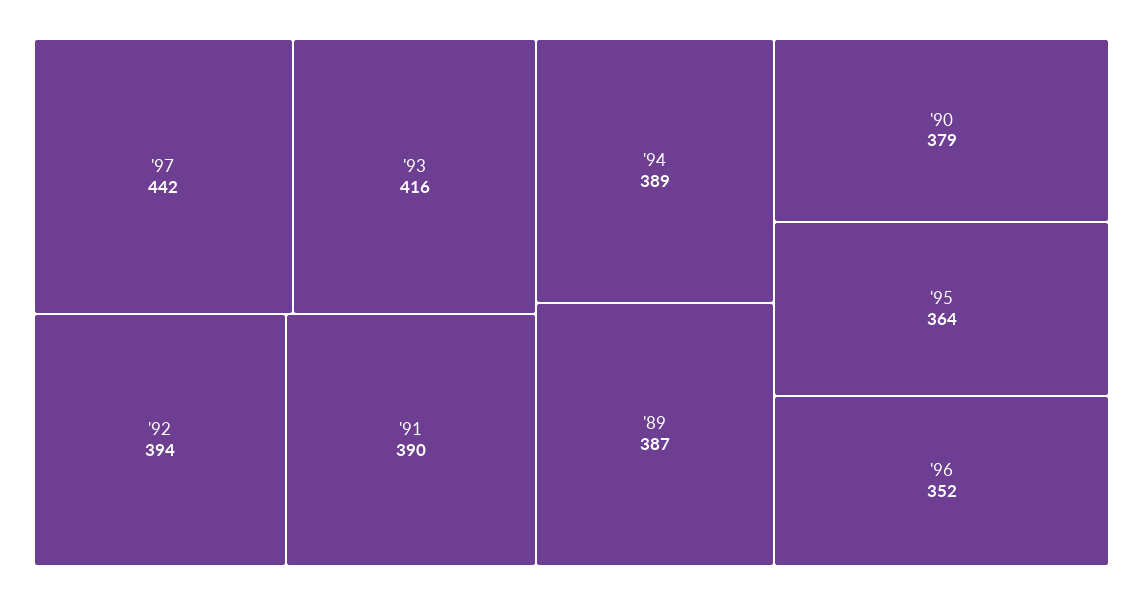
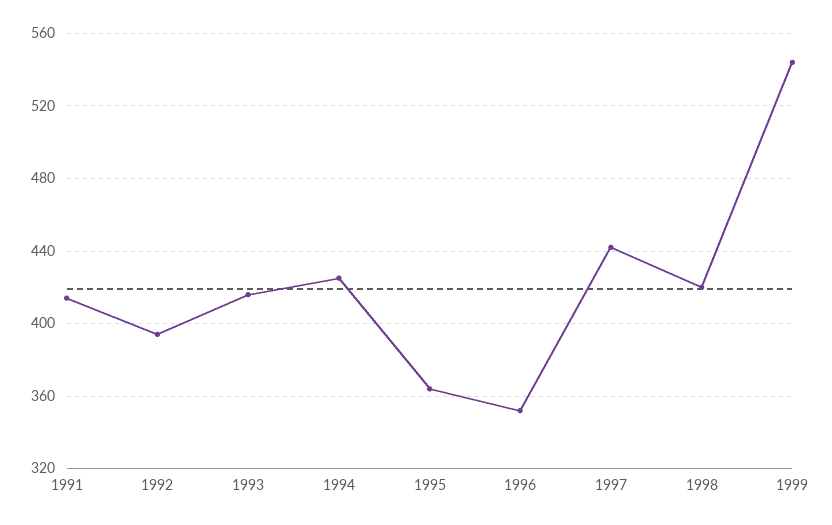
'91: 390 -> 415
'94: 389 -> 425
'89: 387 -> none
'90: 379 -> none
1998: none -> 420
1999: none -> 545

